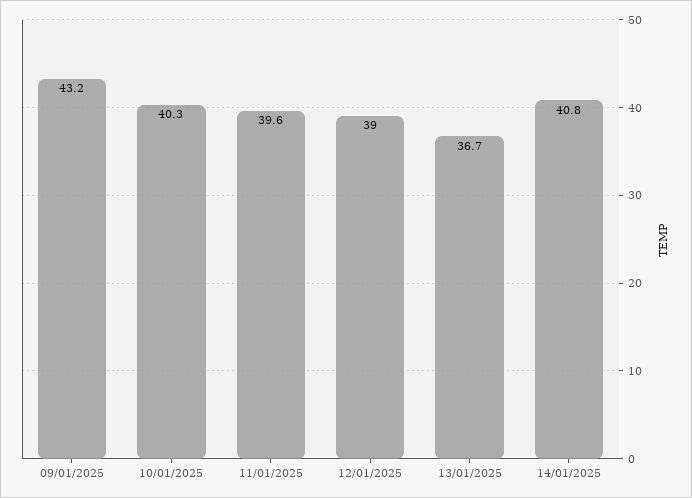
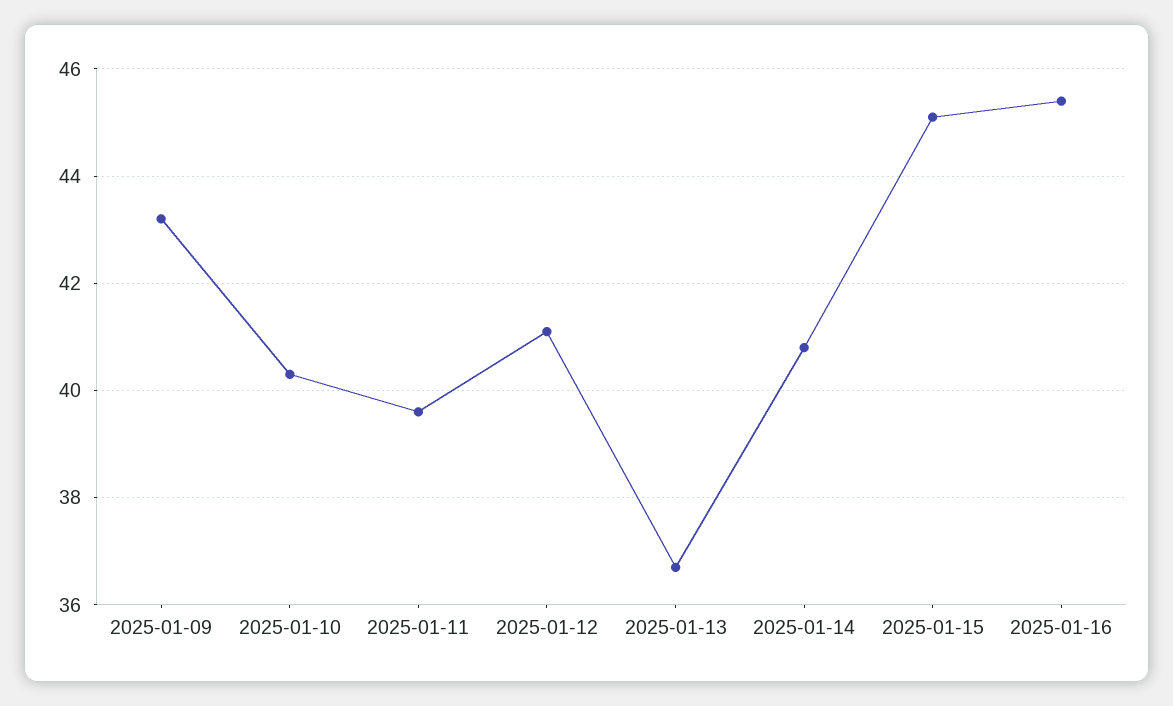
12/01/2025: 39 -> 41
2025-01-15: none -> 45
2025-01-16: none -> 45.5

